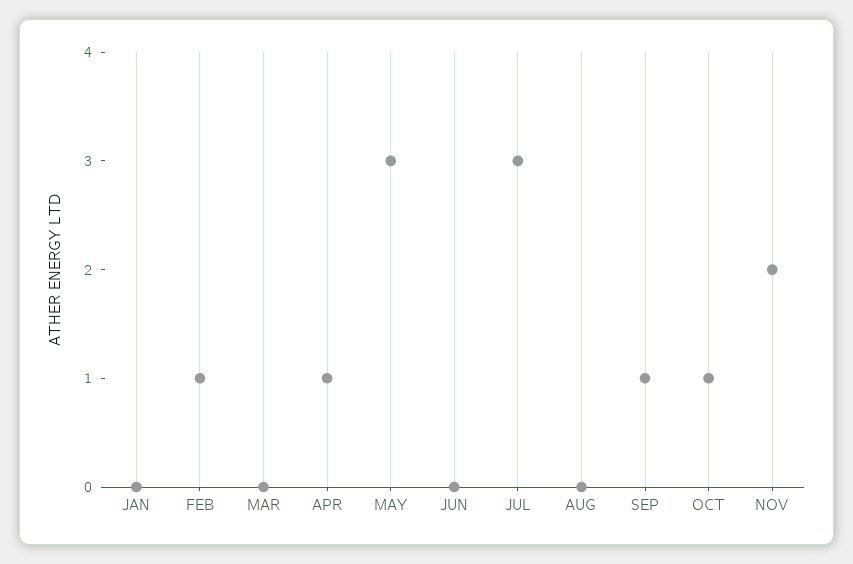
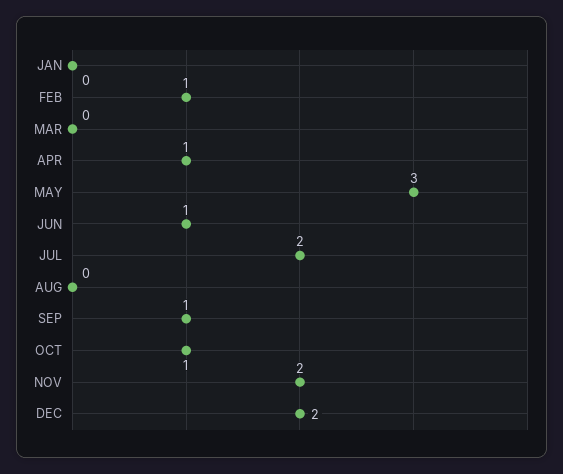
JUN: 0 -> 1
JUL: 3 -> 2
DEC: none -> 2

